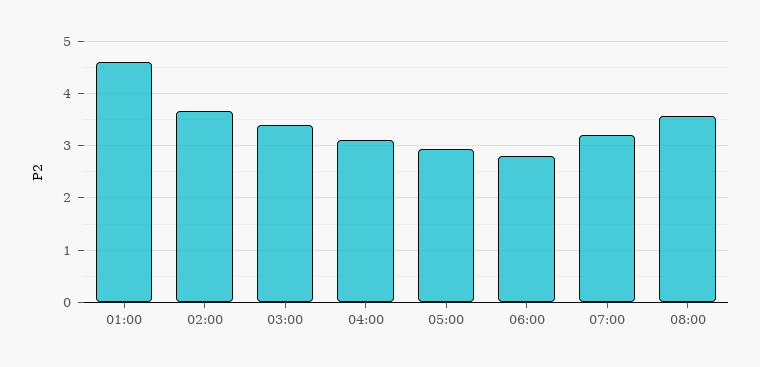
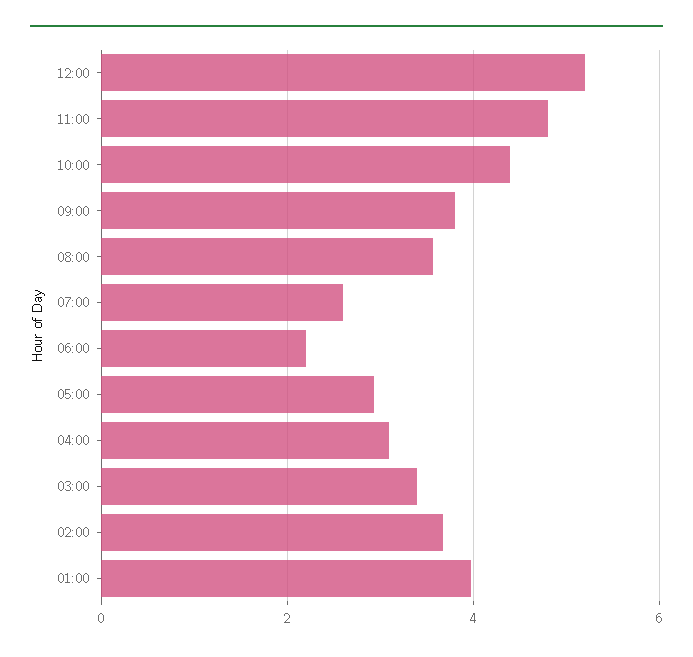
01:00: 4.6 -> 4
06:00: 2.8 -> 2.2
07:00: 3.2 -> 2.6
12:00: none -> 5.2
11:00: none -> 4.8
10:00: none -> 4.4
09:00: none -> 3.8

